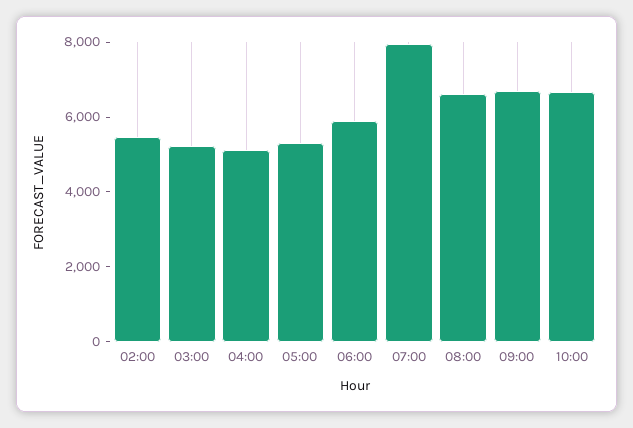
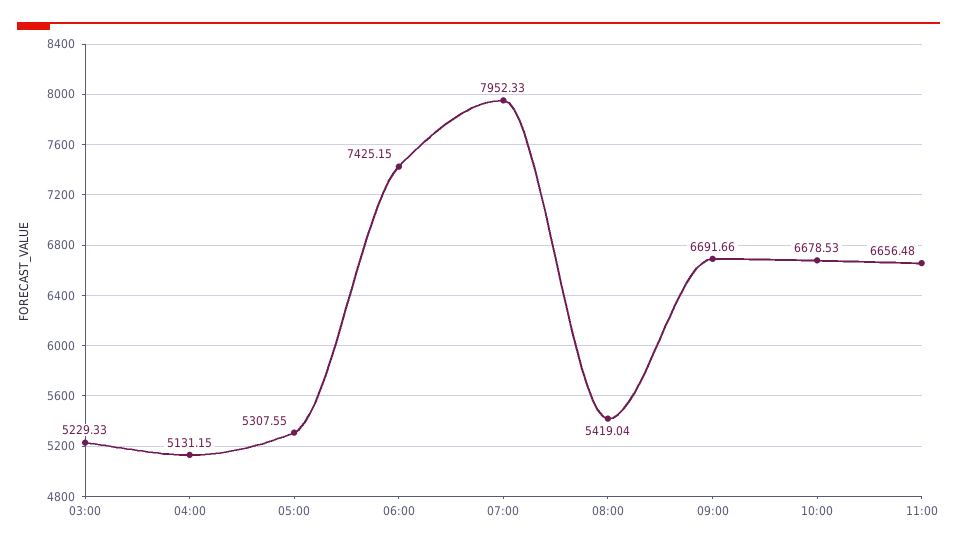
02:00: 5500 -> none
06:00: 6000 -> 7425.15
08:00: 6500 -> 5419.04
11:00: none -> 6656.48

